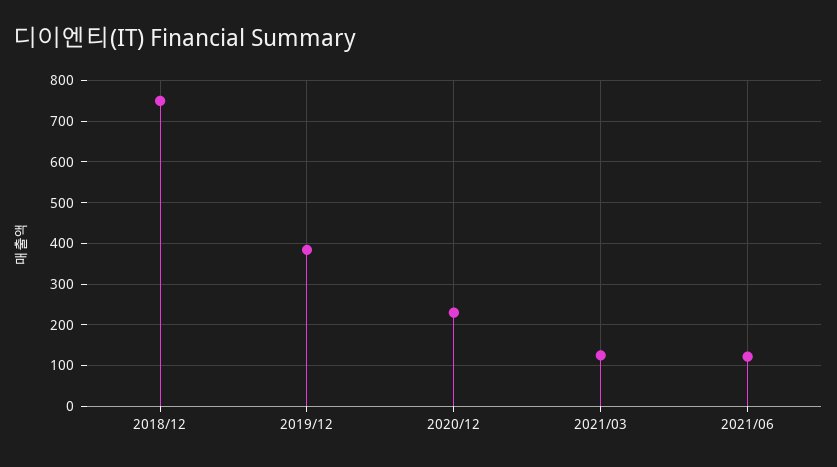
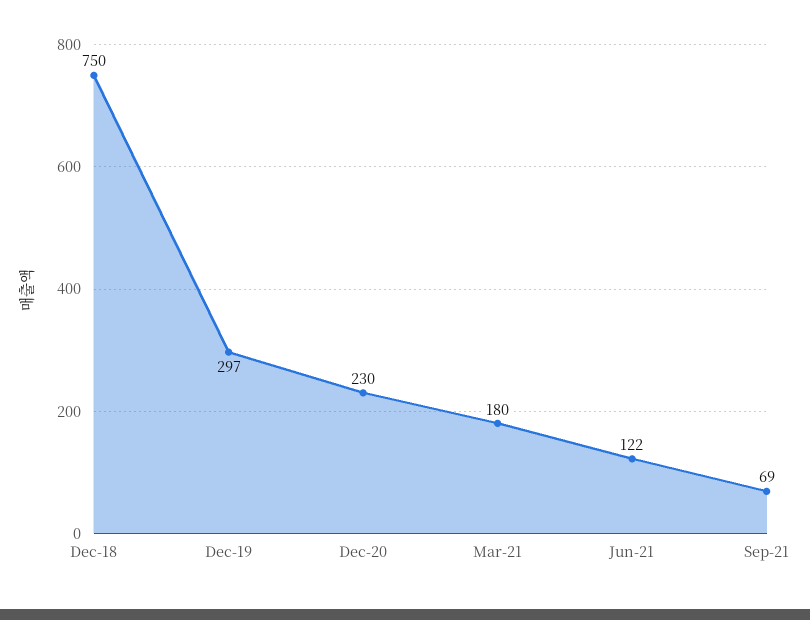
2019/12: 380 -> 297
2021/03: 120 -> 180
Sep-21: none -> 69

